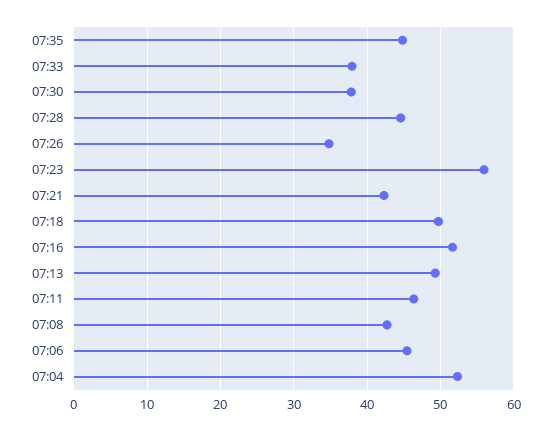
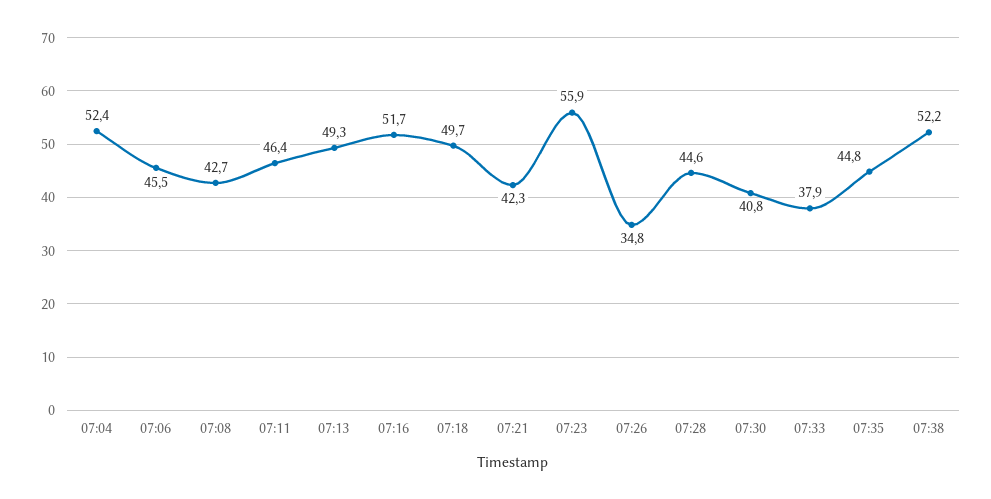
07:30: 38 -> 40.8
07:38: none -> 52.2

